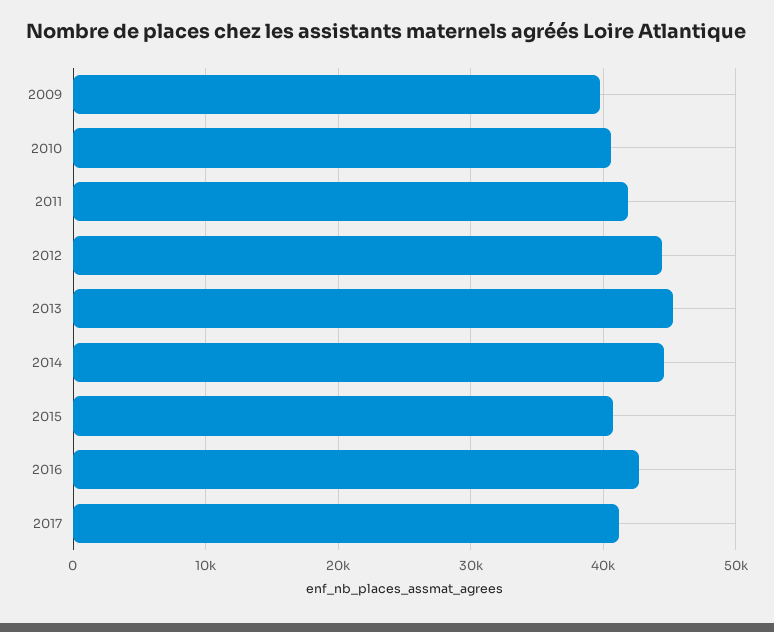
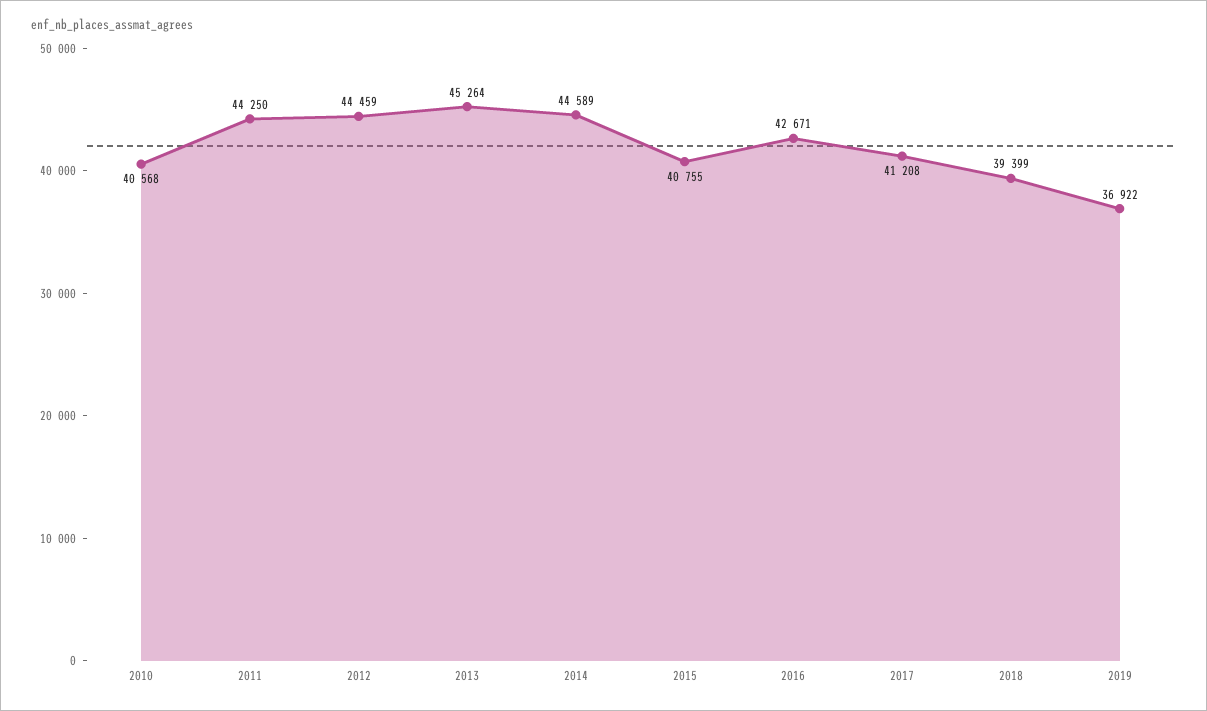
2009: 40000 -> none
2011: 42000 -> 44250
2018: none -> 39399
2019: none -> 36922

